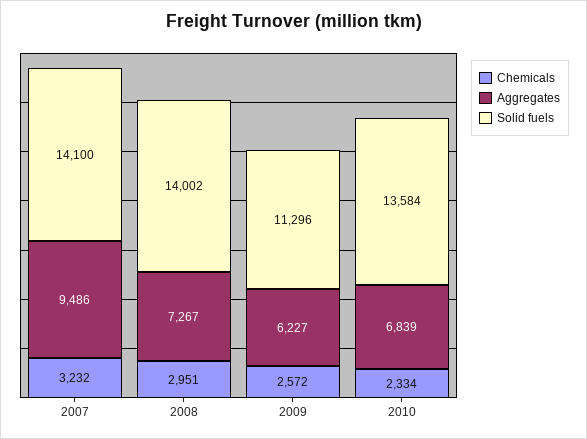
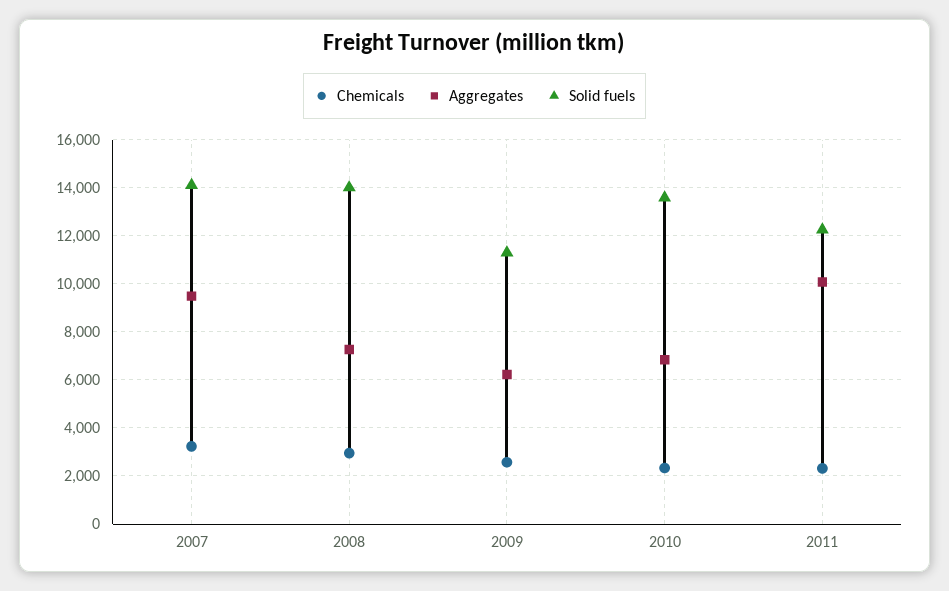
Chemicals, 2011: none -> 2250
Aggregates, 2011: none -> 10000
Solid fuels, 2011: none -> 12250

